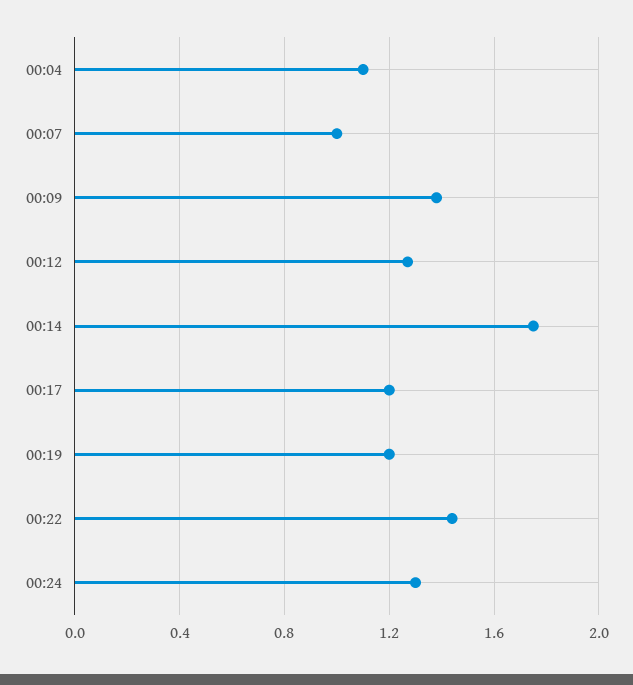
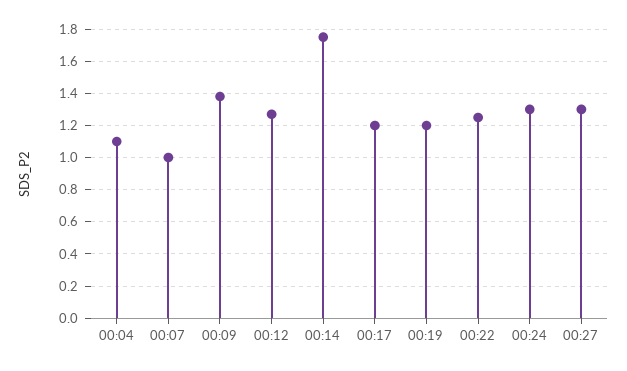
00:22: 1.45 -> 1.25
00:27: none -> 1.3

